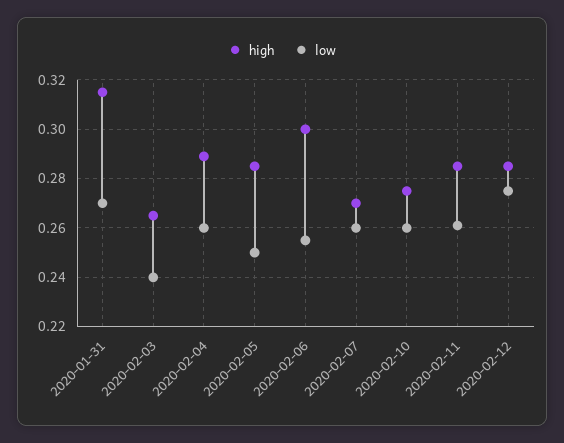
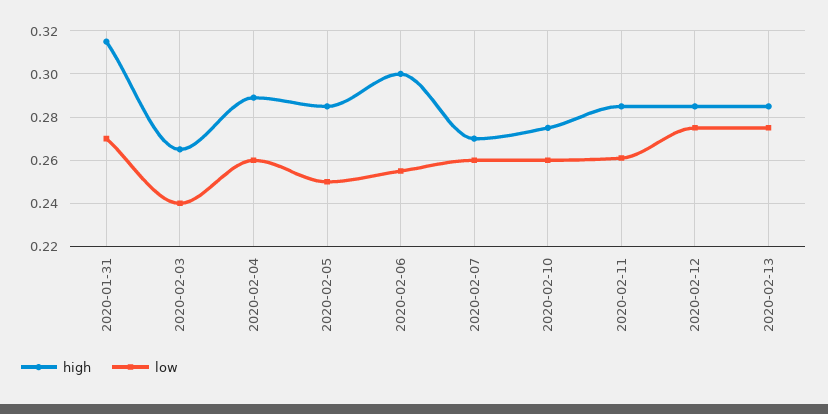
high, 2020-02-13: none -> 0.285
low, 2020-02-13: none -> 0.275

